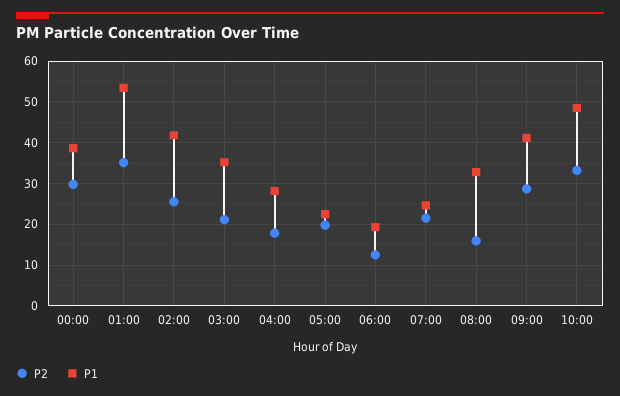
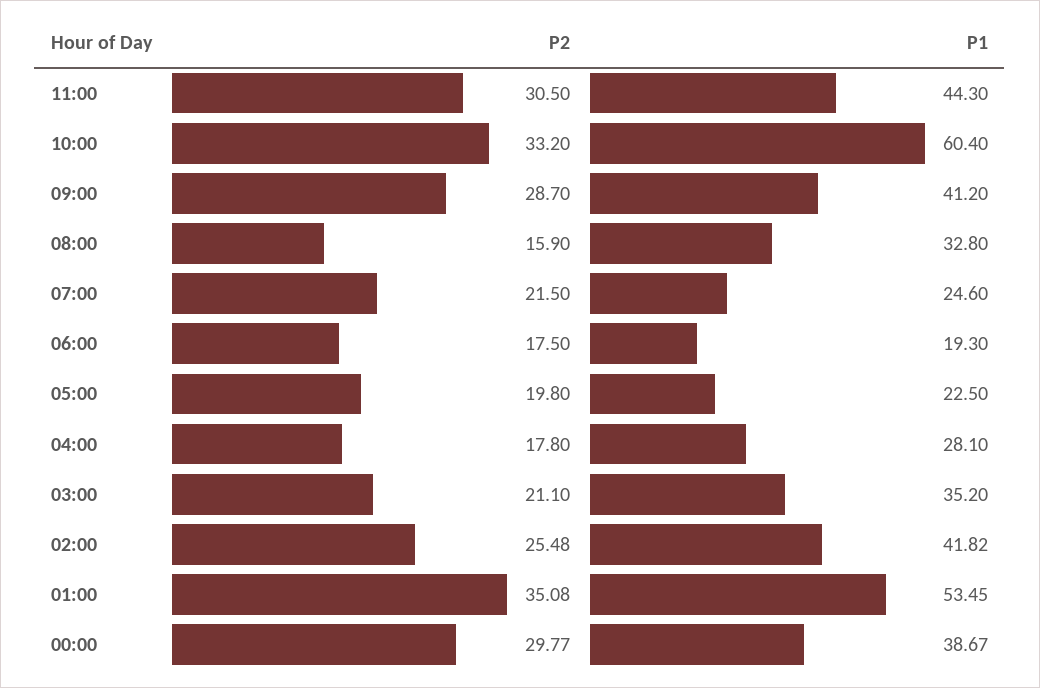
P2, 06:00: 12 -> 17.5
P1, 10:00: 48 -> 60.4
P2, 11:00: none -> 30.5
P1, 11:00: none -> 44.3

